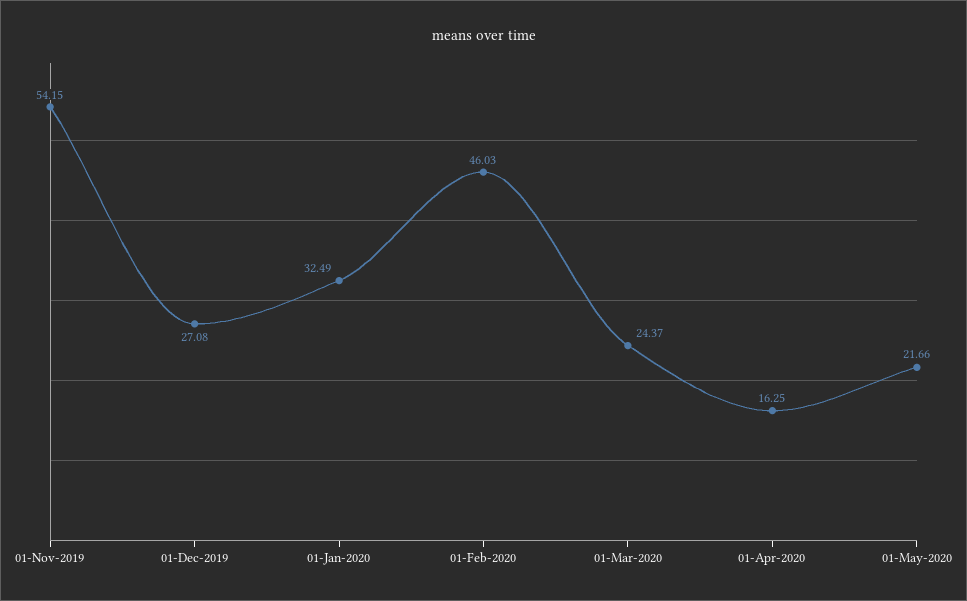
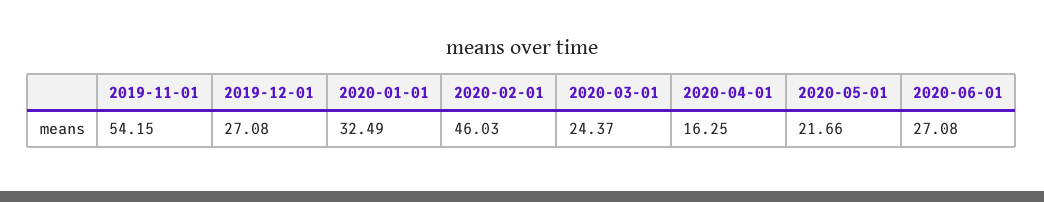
2020-06-01: none -> 27.08

